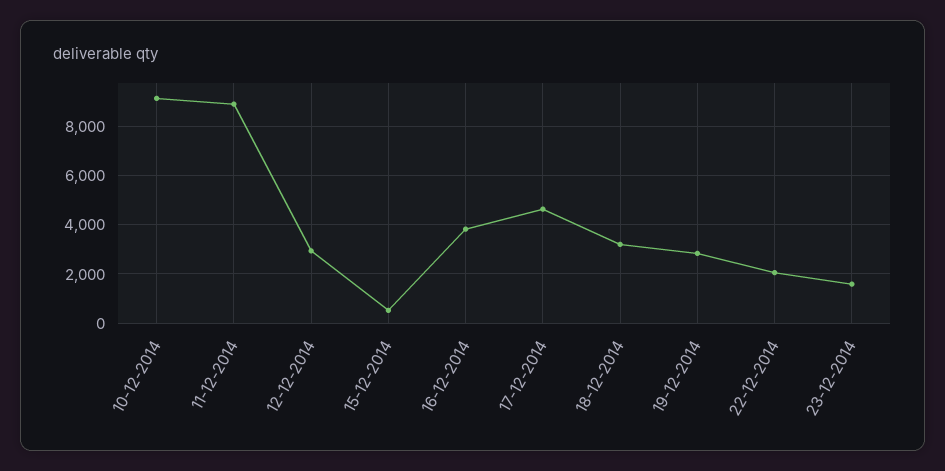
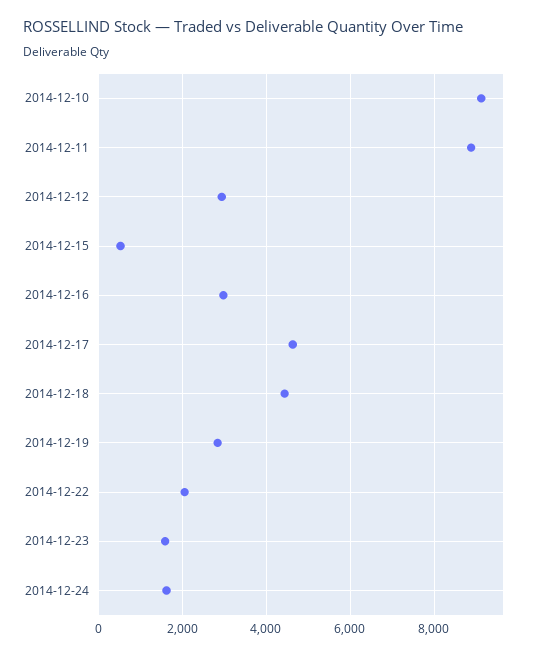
16-12-2014: 3750 -> 3000
18-12-2014: 3250 -> 4400
2014-12-24: none -> 1600

